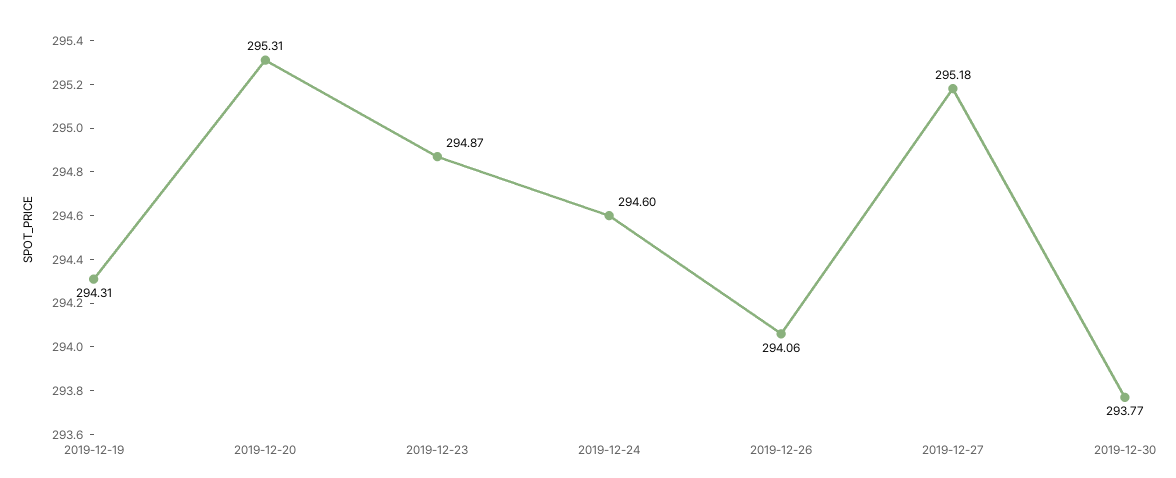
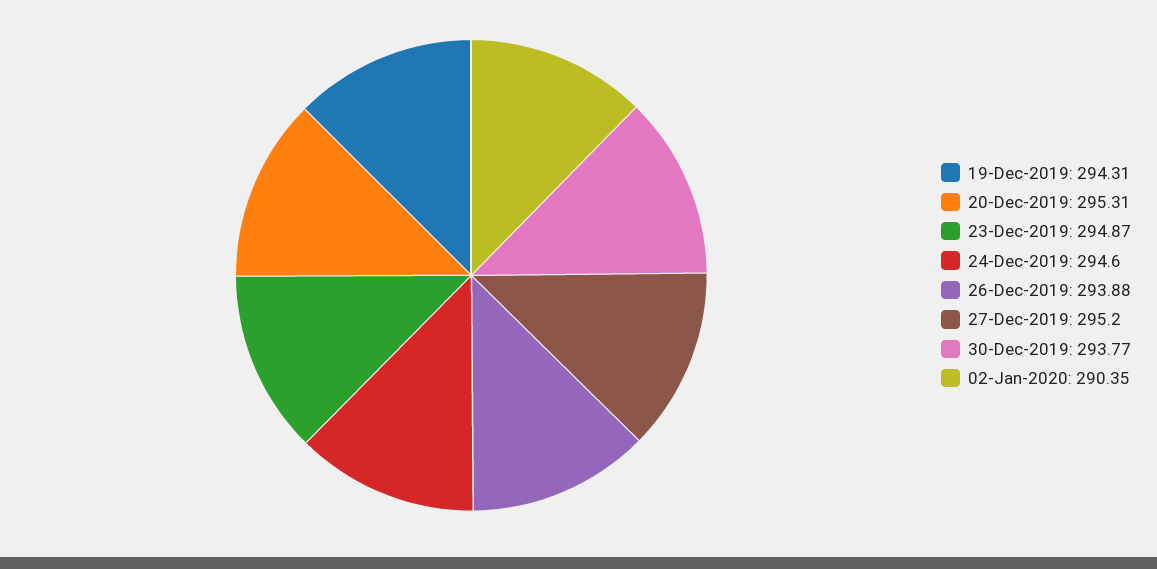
2019-12-26: 294.06 -> 293.88
2019-12-27: 295.18 -> 295.2
02-Jan-2020: none -> 290.35

